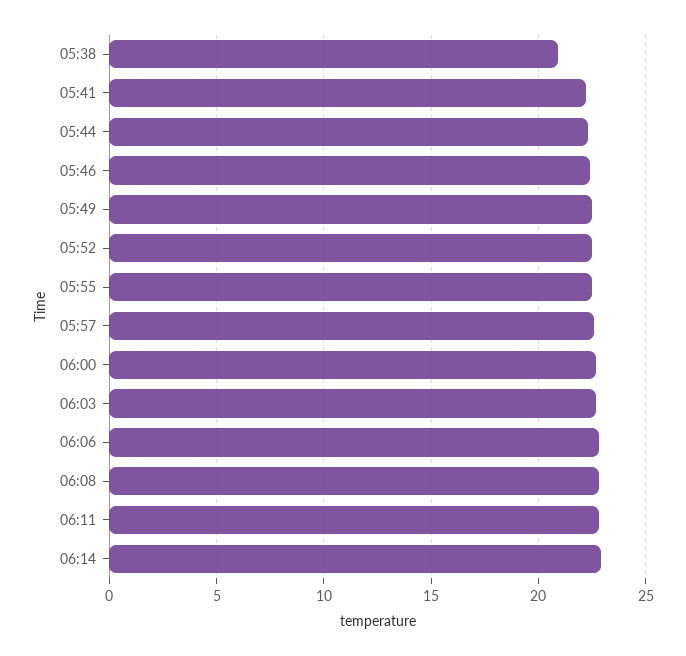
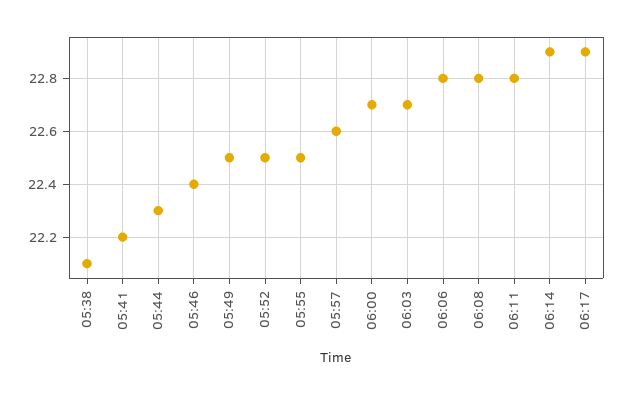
05:38: 21 -> 22.1
06:17: none -> 22.9

